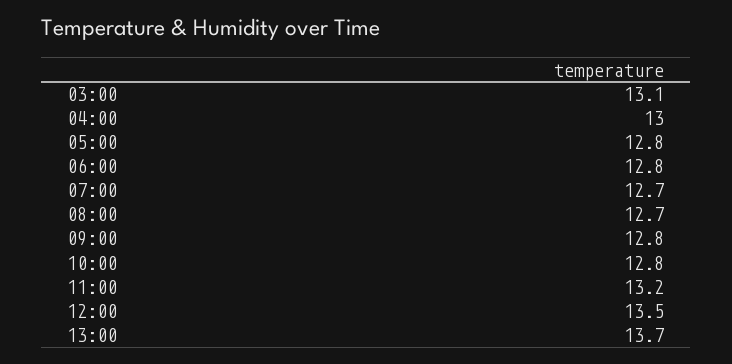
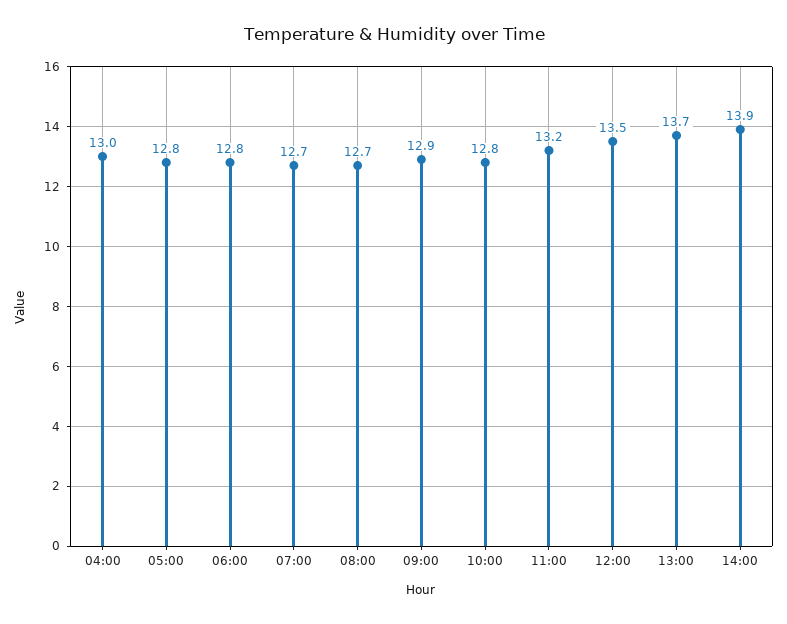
03:00: 13.1 -> none
09:00: 12.8 -> 12.9
14:00: none -> 13.9

